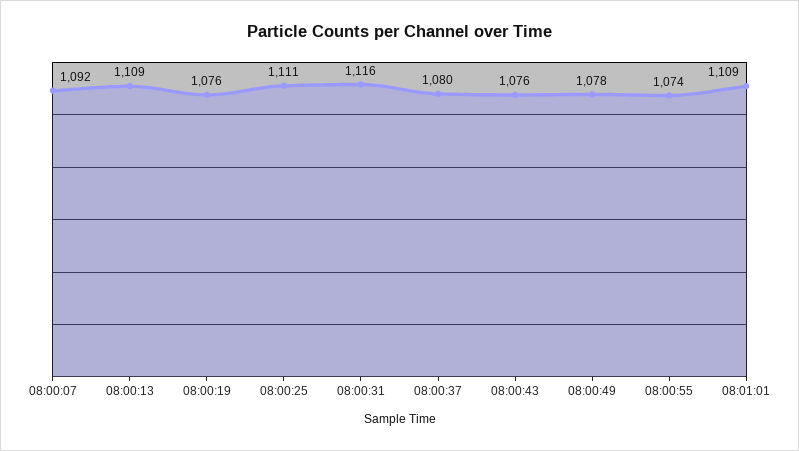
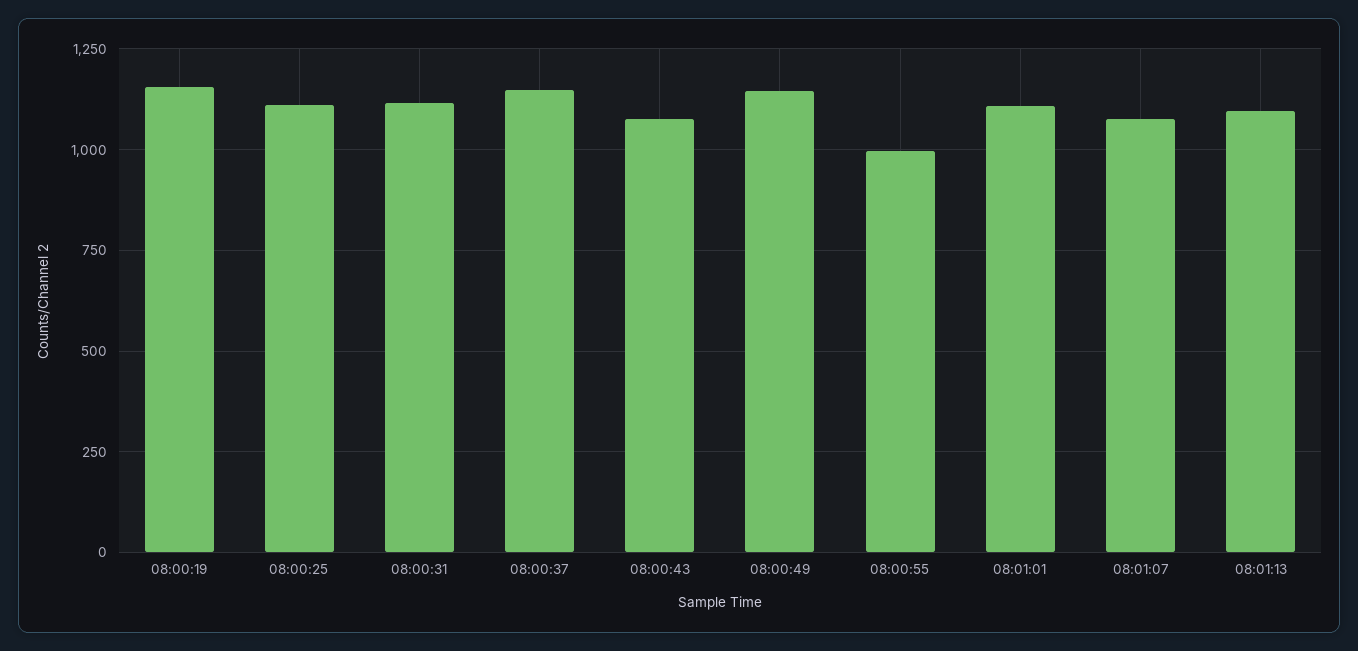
08:00:07: 1092 -> none
08:00:13: 1109 -> none
08:00:19: 1076 -> 1150
08:00:37: 1080 -> 1150
08:00:49: 1078 -> 1150
08:00:55: 1074 -> 1000
08:01:07: none -> 1075
08:01:13: none -> 1100

